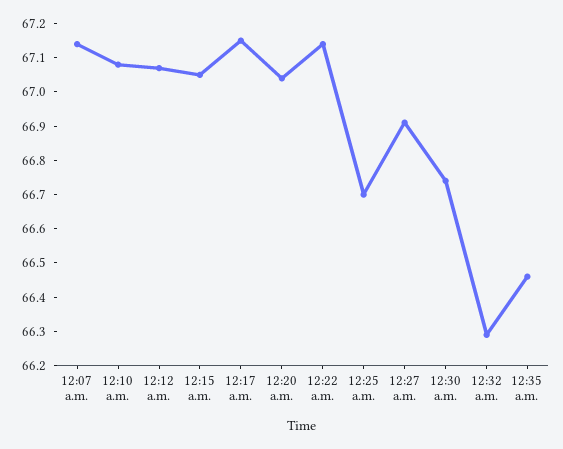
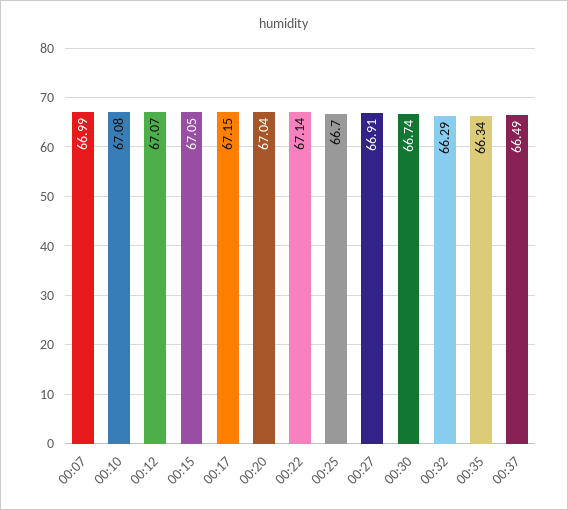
12:07 a.m.: 67.15 -> 66.99
12:35 a.m.: 66.45 -> 66.34
00:37: none -> 66.49

